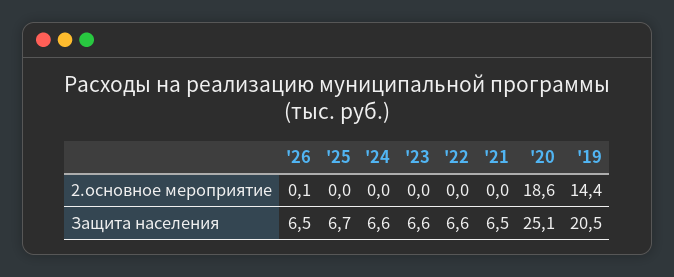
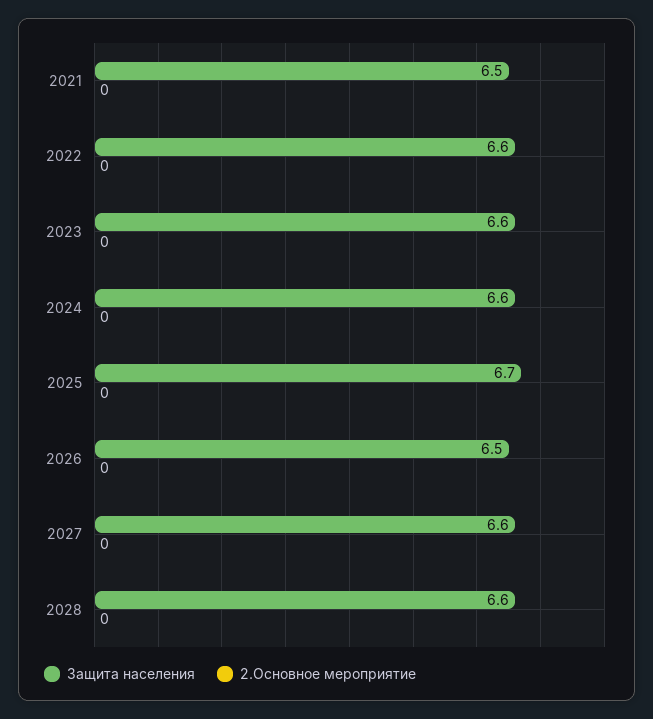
2.основное мероприятие, '26: 0.1 -> 0
2.основное мероприятие, '20: 18.6 -> none
2.основное мероприятие, '19: 14.4 -> none
Защита населения, '20: 25.1 -> none
Защита населения, '19: 20.5 -> none
Защита населения, 2027: none -> 6.6
2.основное мероприятие, 2027: none -> 0
Защита населения, 2028: none -> 6.6
2.основное мероприятие, 2028: none -> 0

